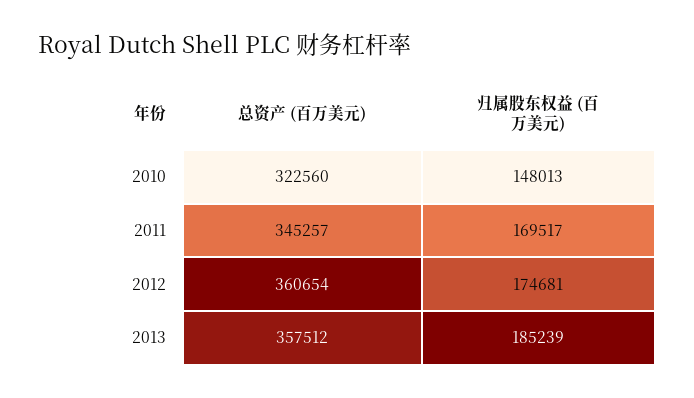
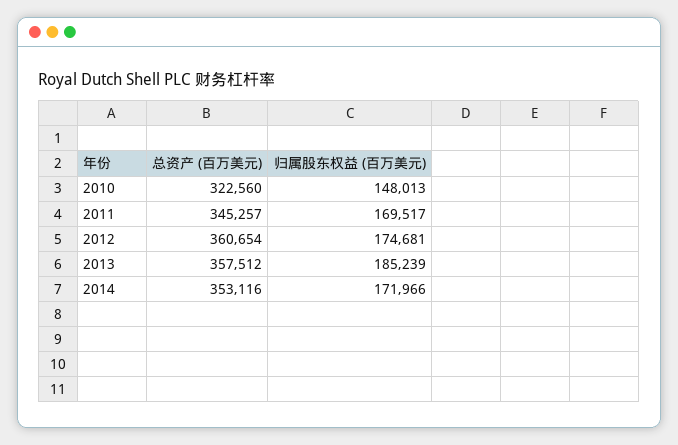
总资产 (百万美元), 2014: none -> 353116
归属股东权益 (百万美元), 2014: none -> 171966

